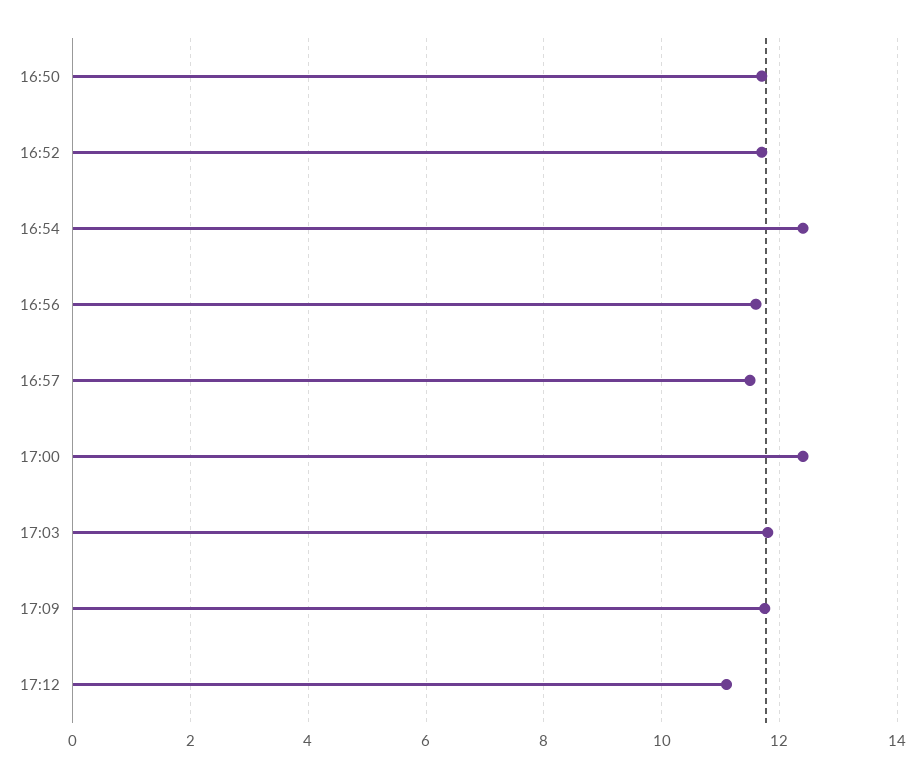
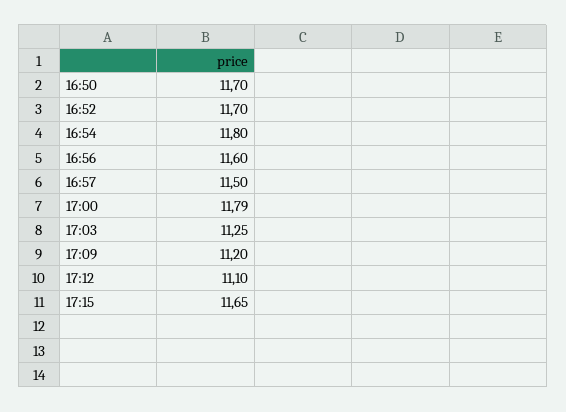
16:54: 12.4 -> 11.8
17:00: 12.4 -> 11.79
17:03: 11.8 -> 11.25
17:09: 11.8 -> 11.2
17:15: none -> 11.65

